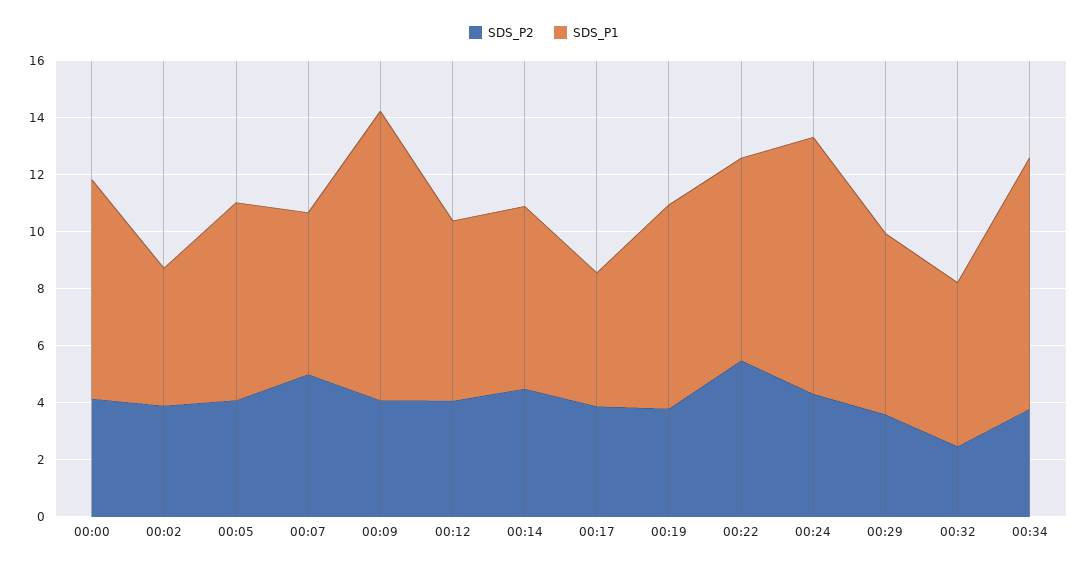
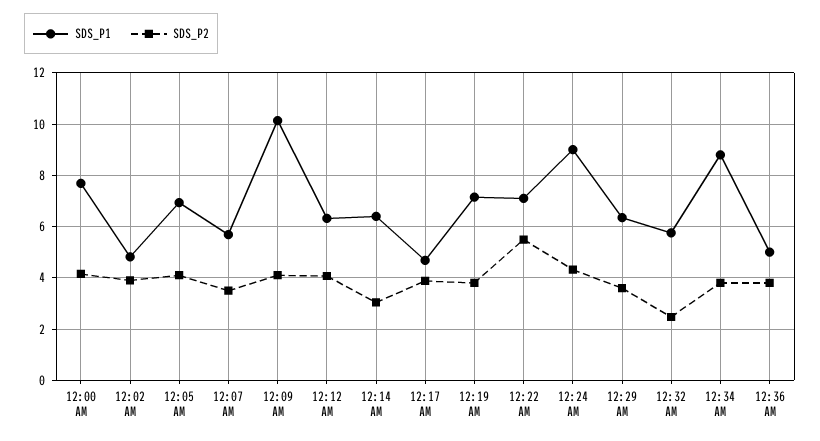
SDS_P2, 00:07: 5 -> 3.5
SDS_P2, 00:14: 4.5 -> 3
SDS_P1, 12:36 AM: none -> 5
SDS_P2, 12:36 AM: none -> 3.75

